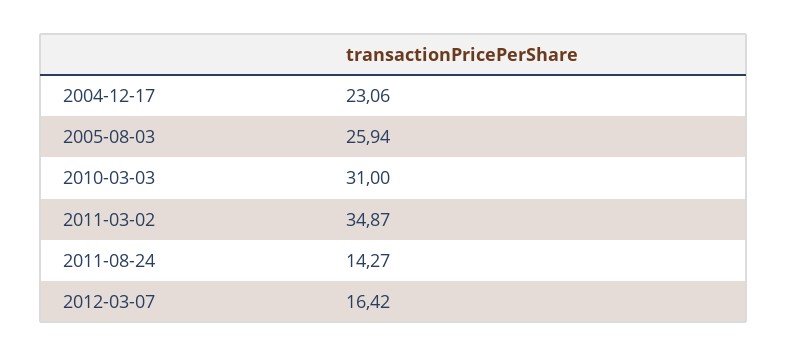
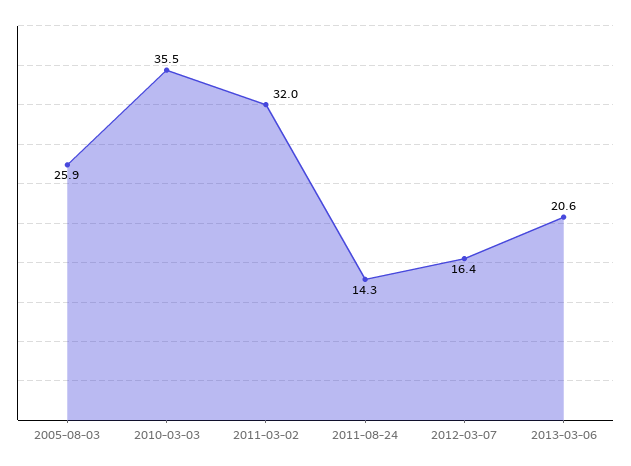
2004-12-17: 23.06 -> none
2010-03-03: 31 -> 35.5
2011-03-02: 34.87 -> 32
2013-03-06: none -> 20.6

